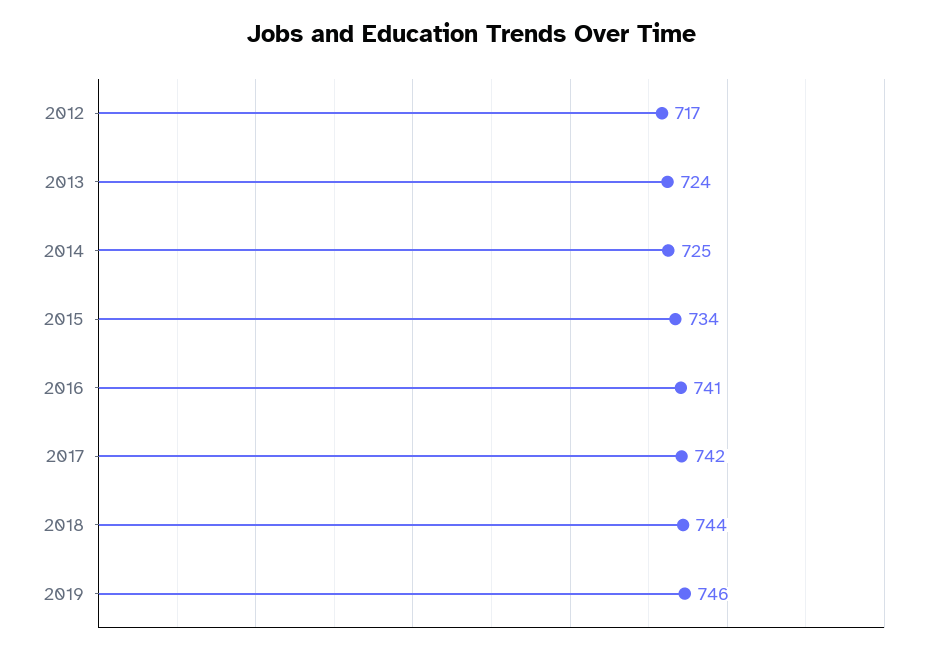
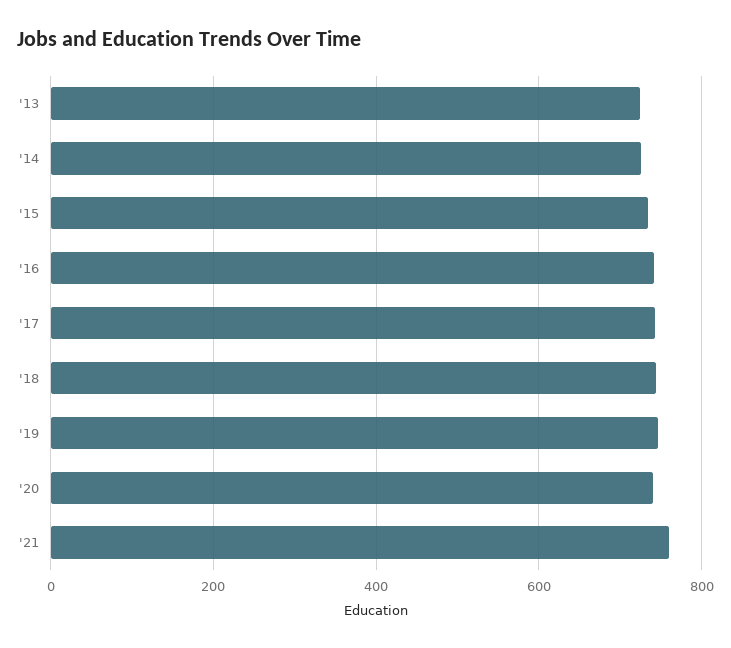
2012: 717 -> none
'20: none -> 740
'21: none -> 760

